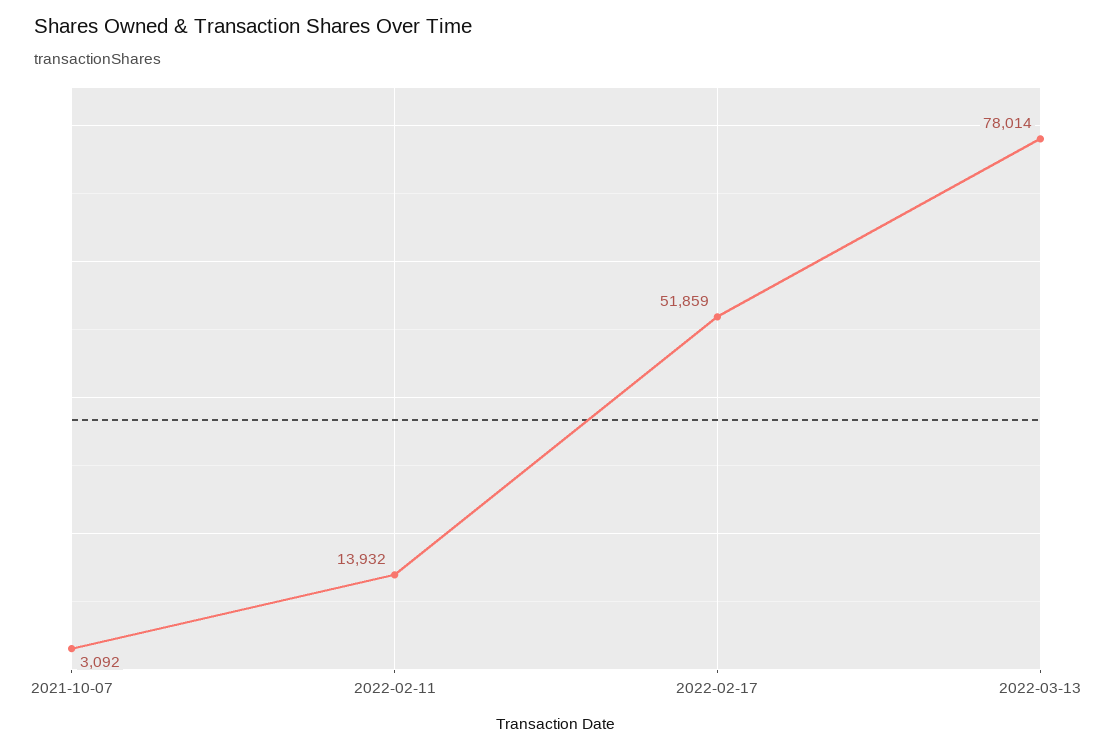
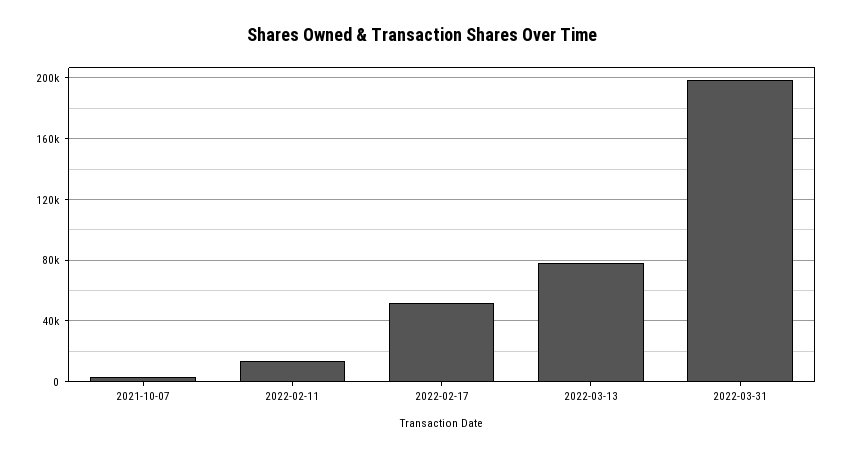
2022-03-31: none -> 200000

